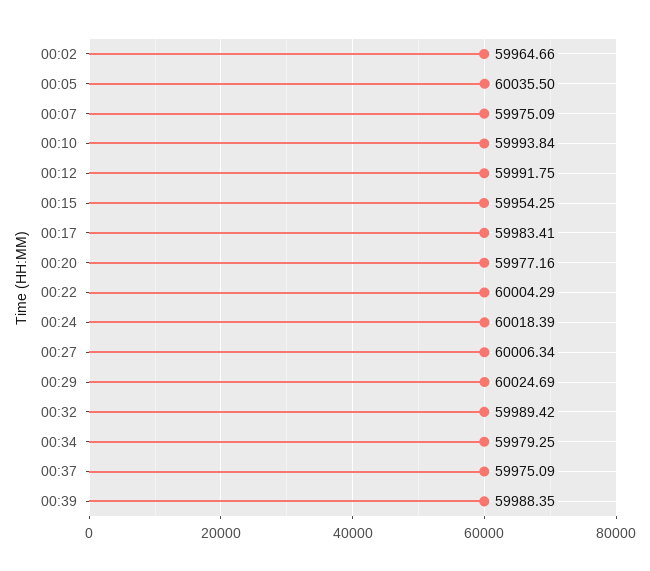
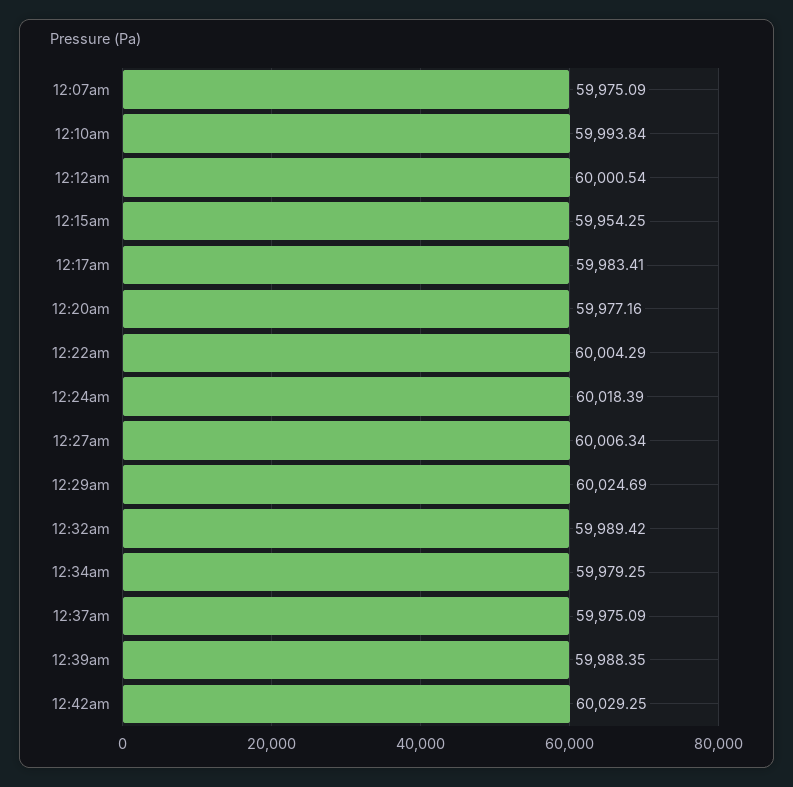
00:02: 59964.66 -> none
00:05: 60035.5 -> none
00:12: 59991.75 -> 60000.54
12:42am: none -> 60029.25

